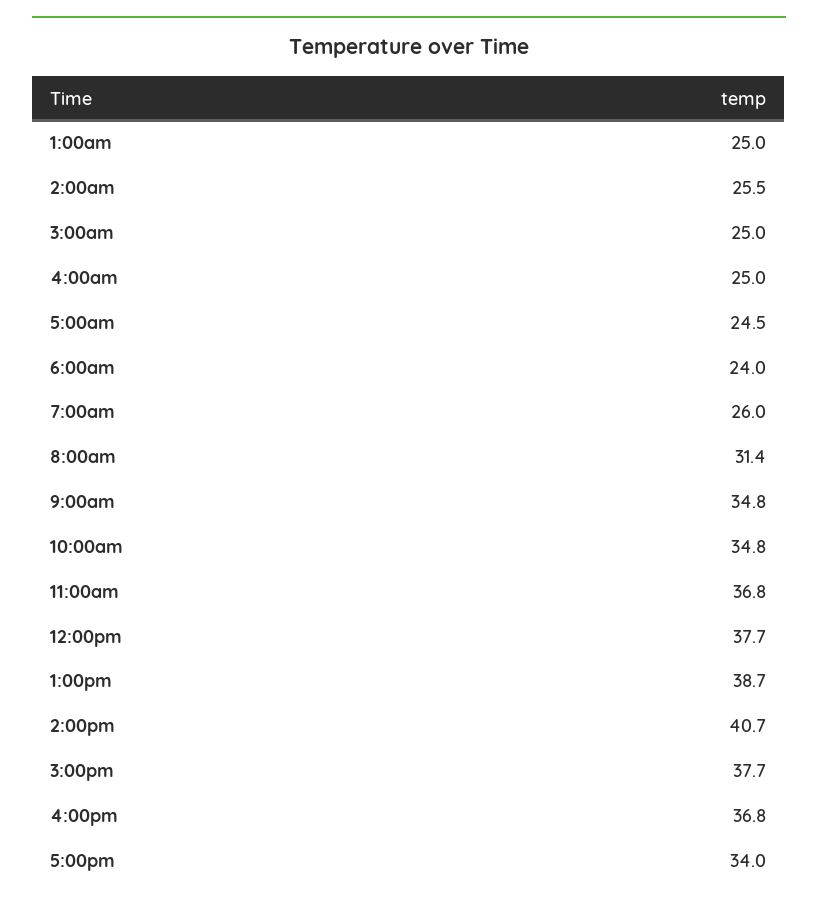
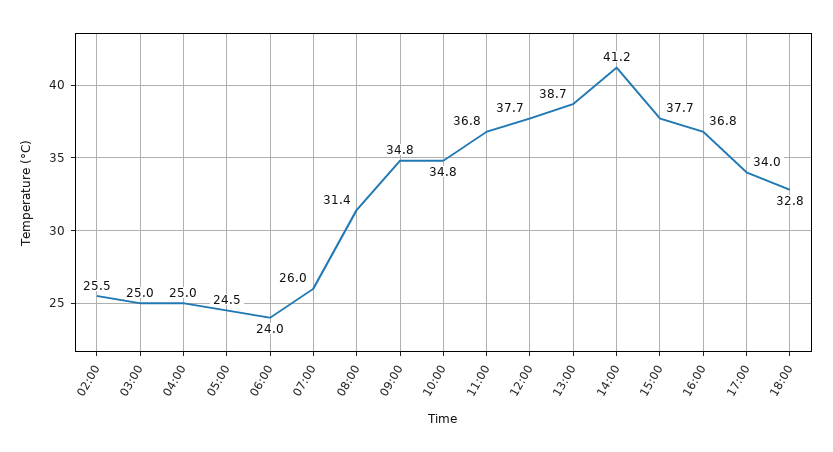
1:00am: 25 -> none
2:00pm: 40.7 -> 41.2
18:00: none -> 32.8

